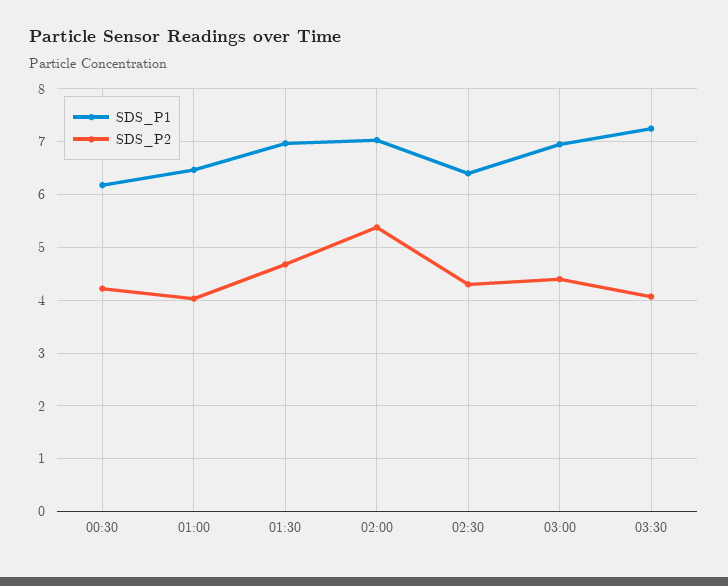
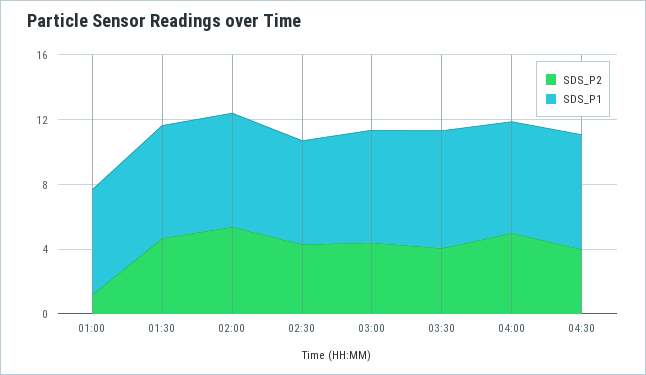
SDS_P1, 00:30: 6.2 -> none
SDS_P2, 00:30: 4.2 -> none
SDS_P2, 01:00: 4 -> 1
SDS_P2, 04:00: none -> 5
SDS_P1, 04:00: none -> 7
SDS_P2, 04:30: none -> 4
SDS_P1, 04:30: none -> 7

